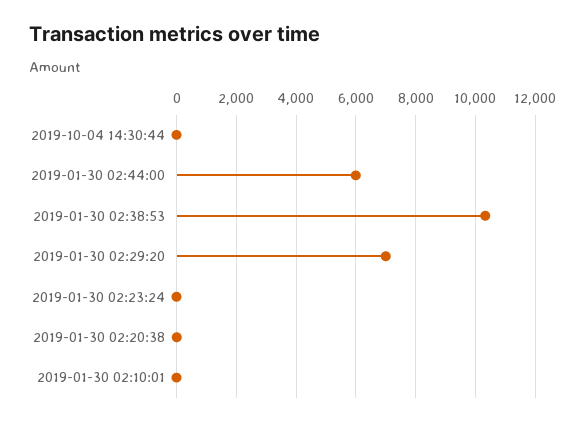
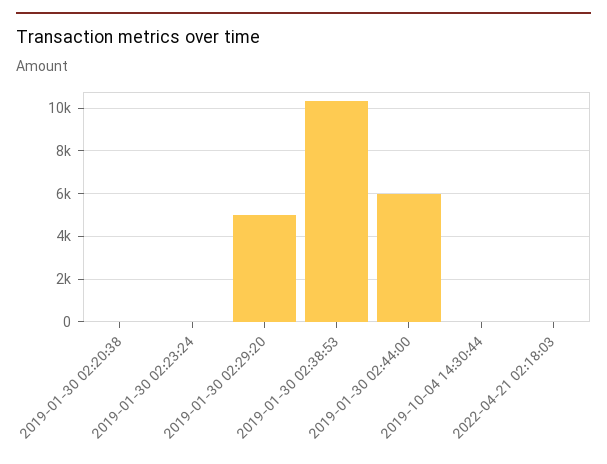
2019-01-30 02:29:20: 7000 -> 5000
2019-01-30 02:10:01: 0 -> none
2022-04-21 02:18:03: none -> 0

